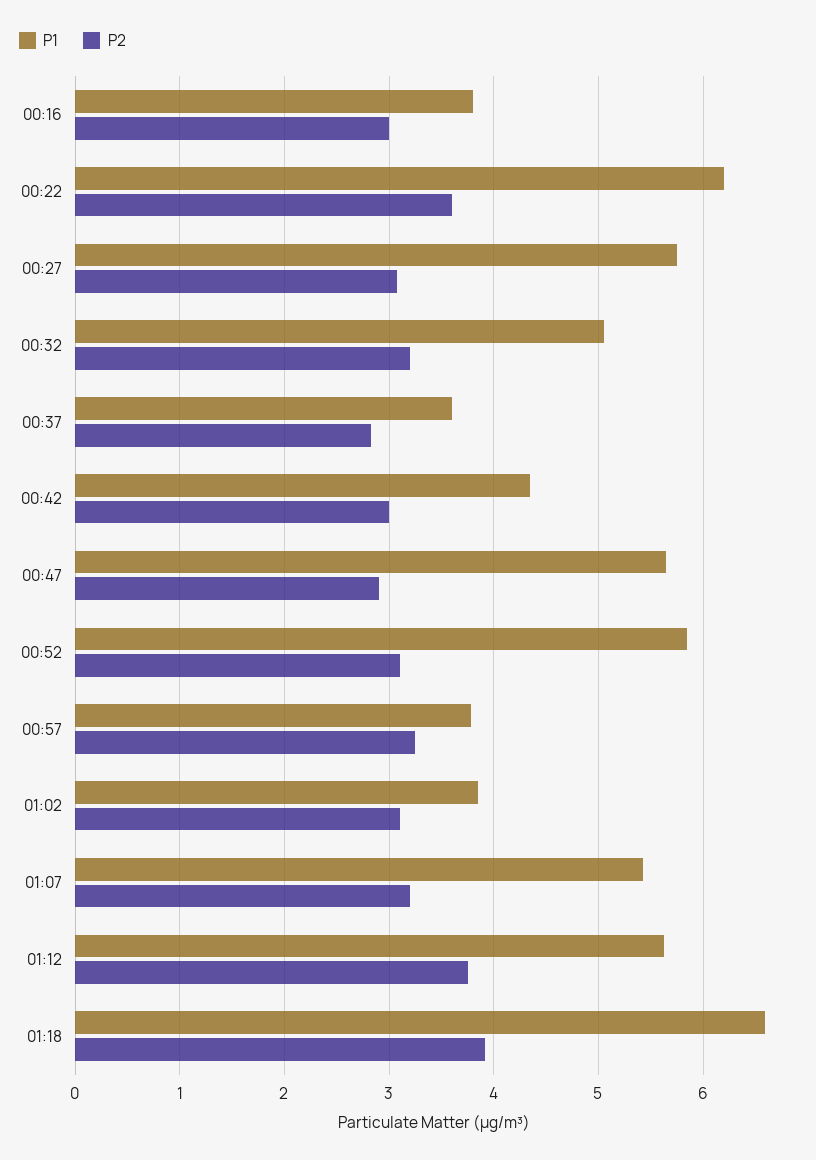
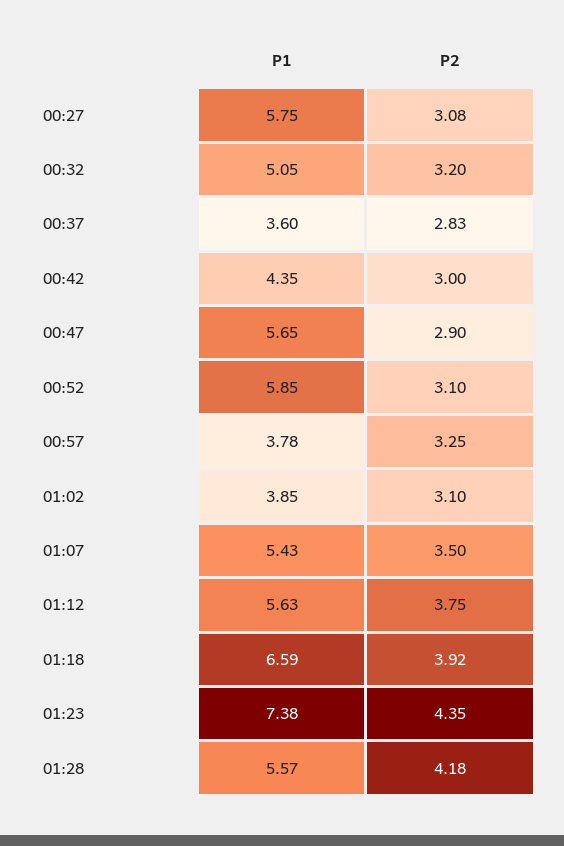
P1, 00:16: 3.8 -> none
P2, 00:16: 3 -> none
P1, 00:22: 6.2 -> none
P2, 00:22: 3.6 -> none
P2, 01:07: 3.2 -> 3.5
P1, 01:23: none -> 7.38
P2, 01:23: none -> 4.35
P1, 01:28: none -> 5.57
P2, 01:28: none -> 4.18

